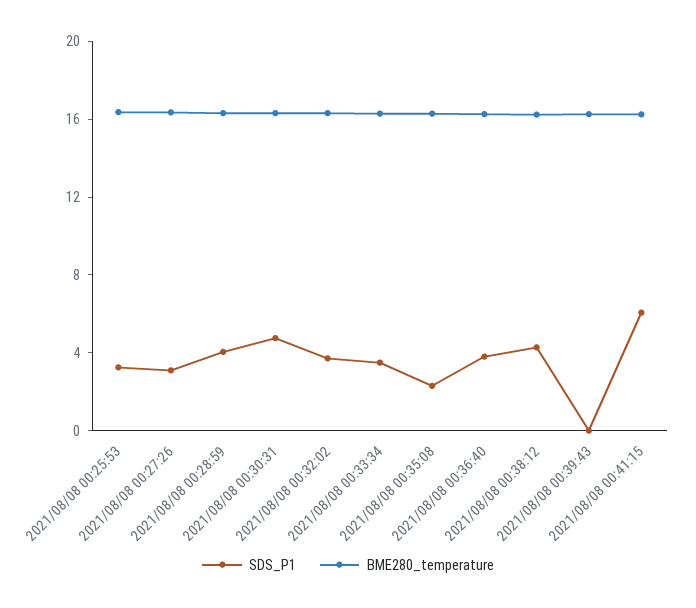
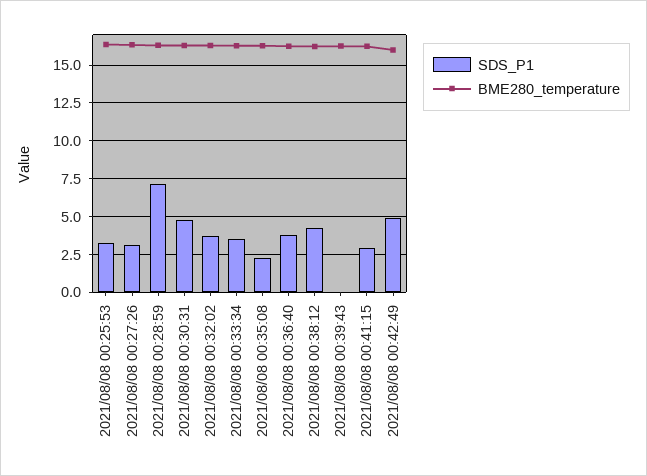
SDS_P1, 2021/08/08 00:28:59: 4 -> 7
SDS_P1, 2021/08/08 00:41:15: 6 -> 3
SDS_P1, 2021/08/08 00:42:49: none -> 5
BME280_temperature, 2021/08/08 00:42:49: none -> 16

